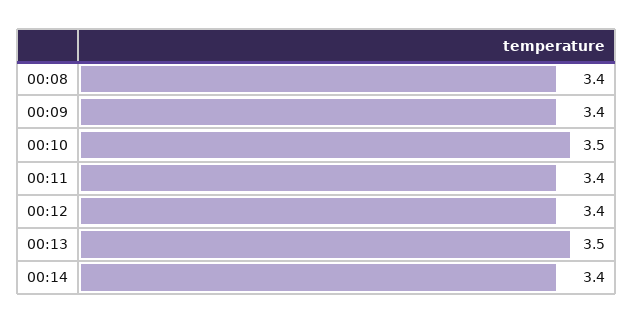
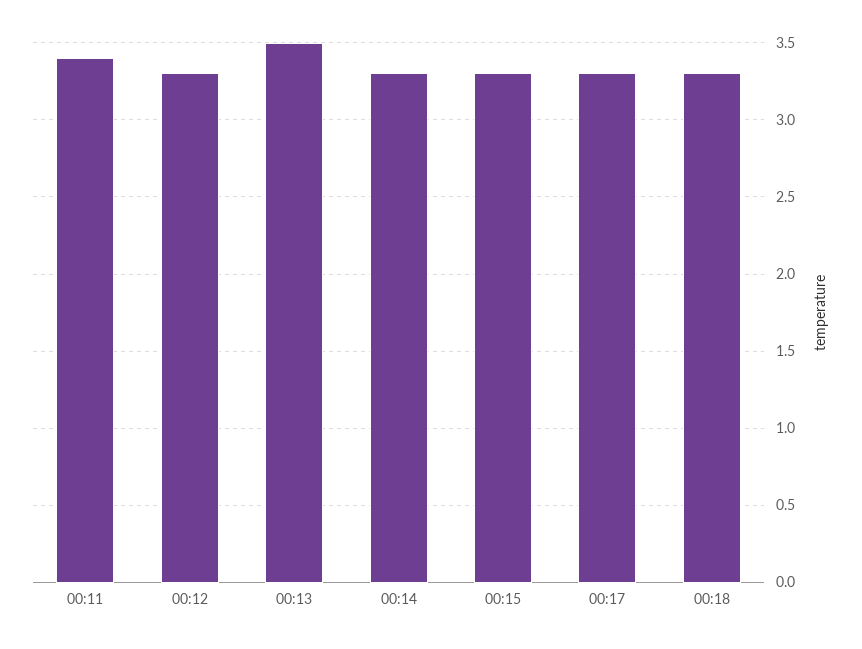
00:08: 3.4 -> none
00:09: 3.4 -> none
00:10: 3.5 -> none
00:12: 3.4 -> 3.3
00:14: 3.4 -> 3.3
00:15: none -> 3.3
00:17: none -> 3.3
00:18: none -> 3.3

